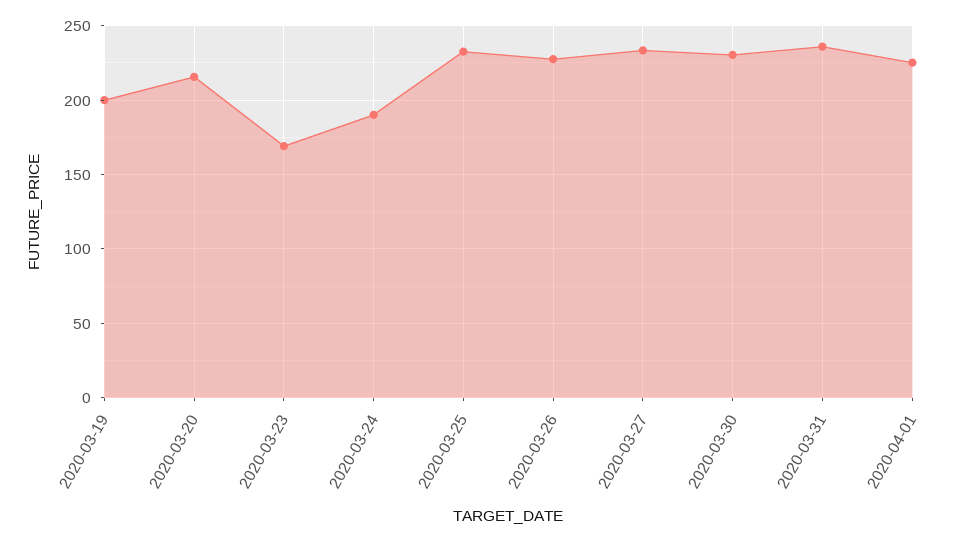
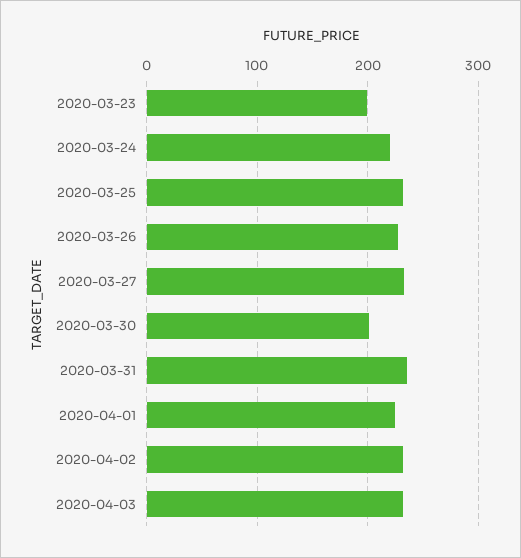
2020-03-19: 200 -> none
2020-03-20: 215 -> none
2020-03-23: 170 -> 200
2020-03-24: 190 -> 220
2020-03-30: 230 -> 200
2020-04-02: none -> 230
2020-04-03: none -> 230

